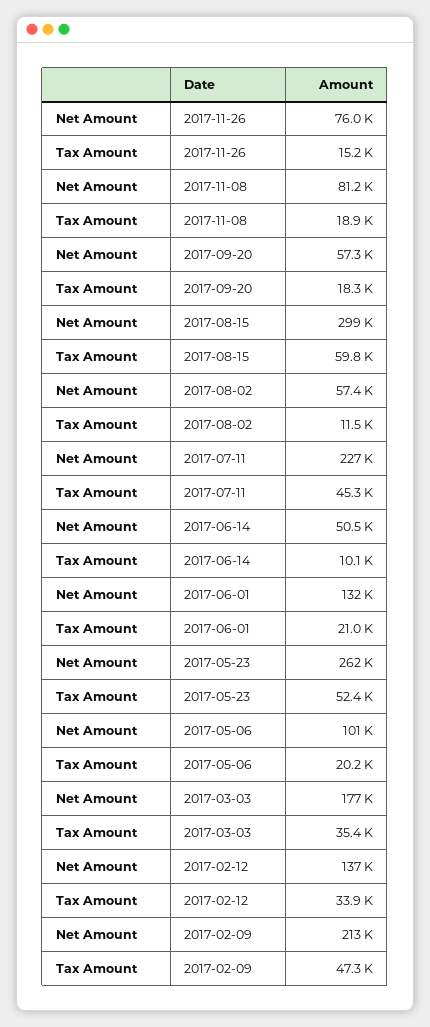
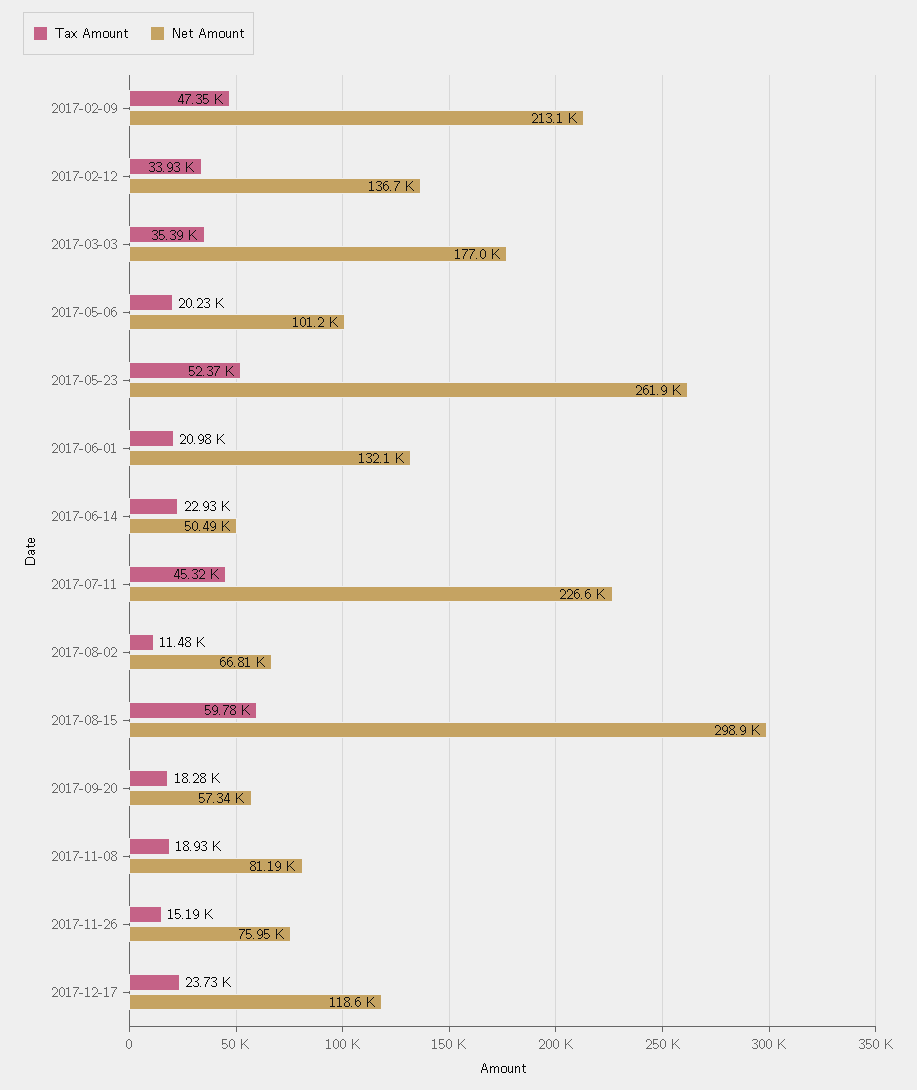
Net Amount, 2017-08-02: 57400 -> 66810
Tax Amount, 2017-06-14: 10100 -> 22930
Tax Amount, 2017-12-17: none -> 23730
Net Amount, 2017-12-17: none -> 118600

